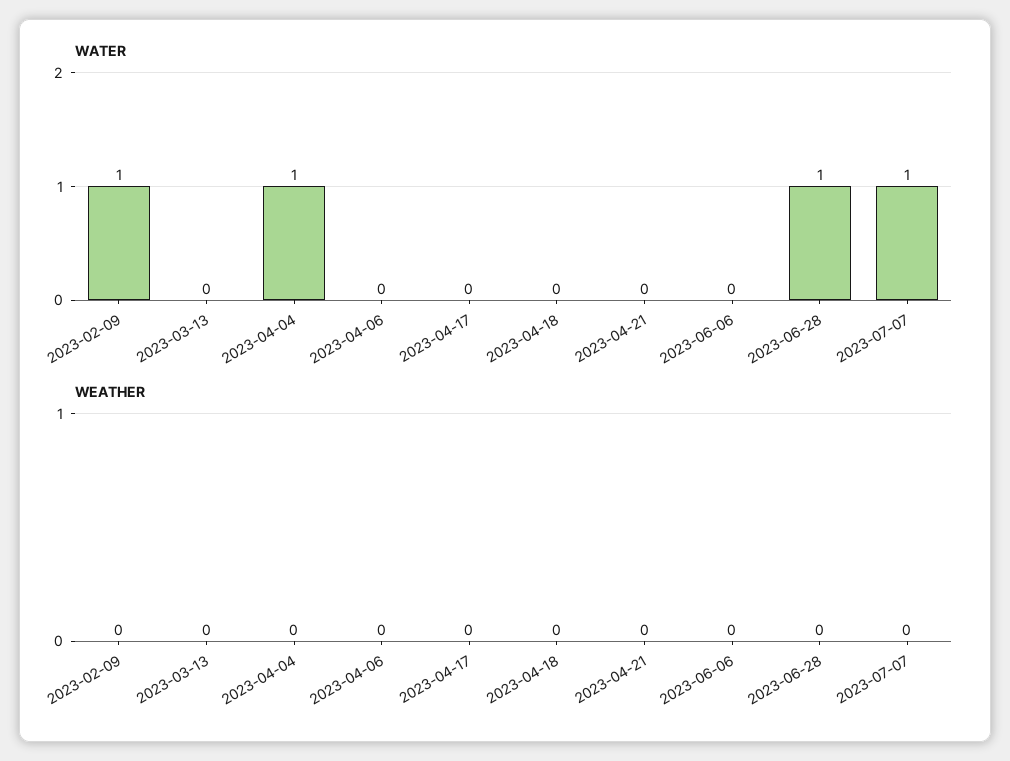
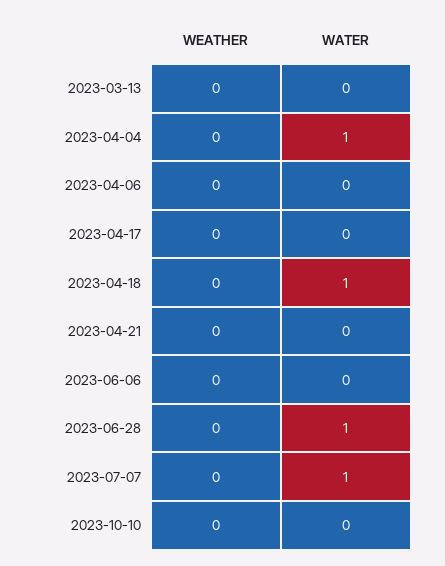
WATER, 2023-02-09: 1 -> none
WATER, 2023-04-18: 0 -> 1
WEATHER, 2023-02-09: 0 -> none
WEATHER, 2023-10-10: none -> 0
WATER, 2023-10-10: none -> 0

